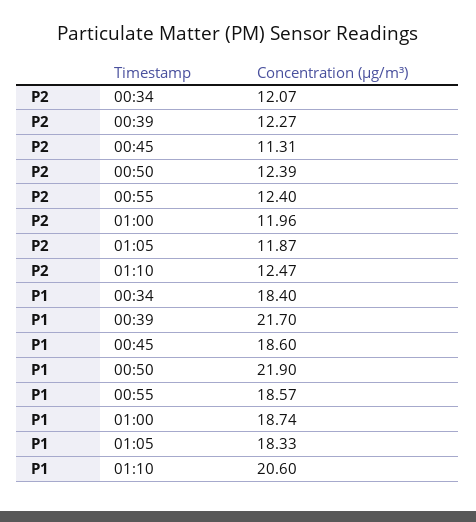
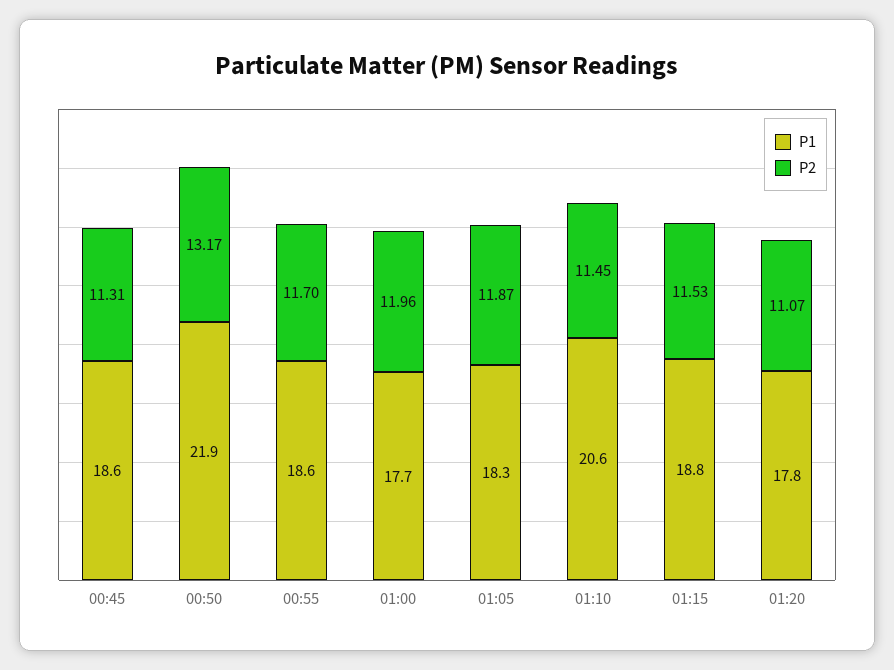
P2, 00:34: 12.07 -> none
P2, 00:39: 12.27 -> none
P2, 00:50: 12.39 -> 13.17
P2, 00:55: 12.4 -> 11.7
P2, 01:10: 12.47 -> 11.45
P1, 00:34: 18.4 -> none
P1, 00:39: 21.7 -> none
P1, 01:00: 18.74 -> 17.7
P1, 01:15: none -> 18.8
P2, 01:15: none -> 11.53
P1, 01:20: none -> 17.8
P2, 01:20: none -> 11.07

